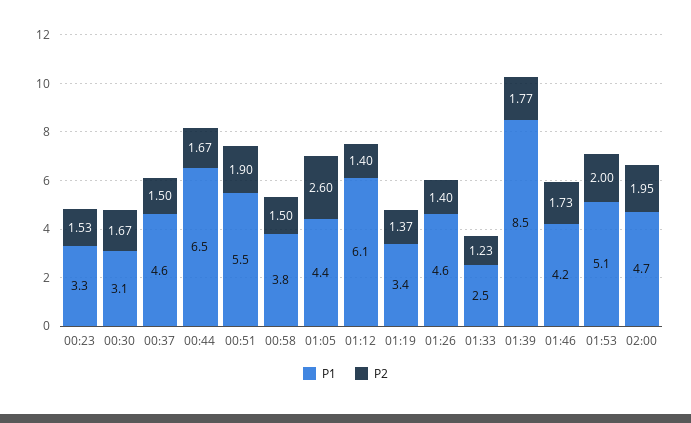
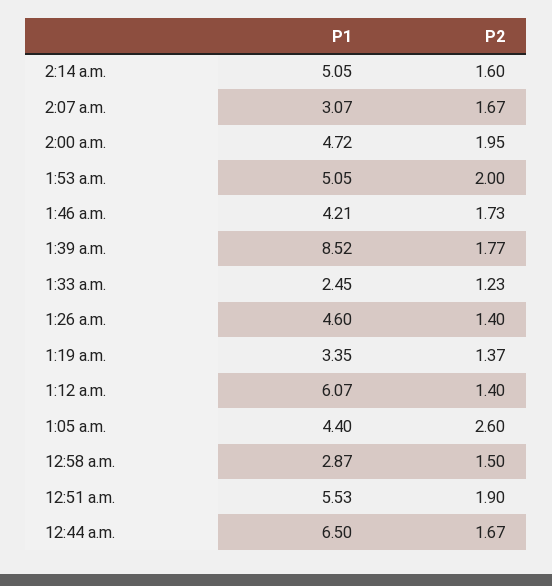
P1, 00:23: 3.3 -> none
P2, 00:23: 1.53 -> none
P1, 00:30: 3.1 -> none
P2, 00:30: 1.67 -> none
P1, 00:37: 4.6 -> none
P2, 00:37: 1.5 -> none
P1, 00:58: 3.8 -> 2.87
P1, 2:14 a.m.: none -> 5.05
P2, 2:14 a.m.: none -> 1.6
P1, 2:07 a.m.: none -> 3.07
P2, 2:07 a.m.: none -> 1.67

